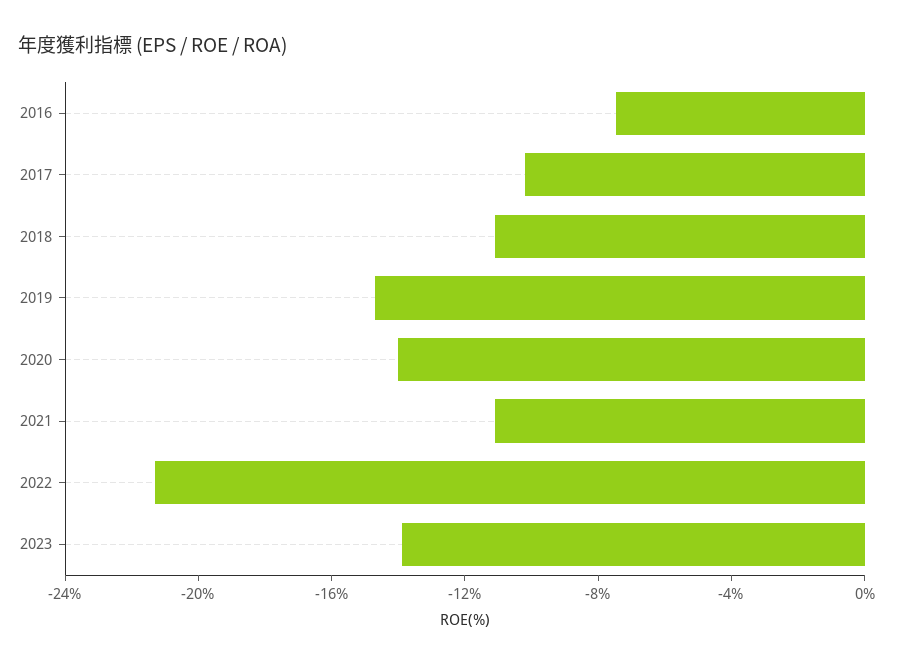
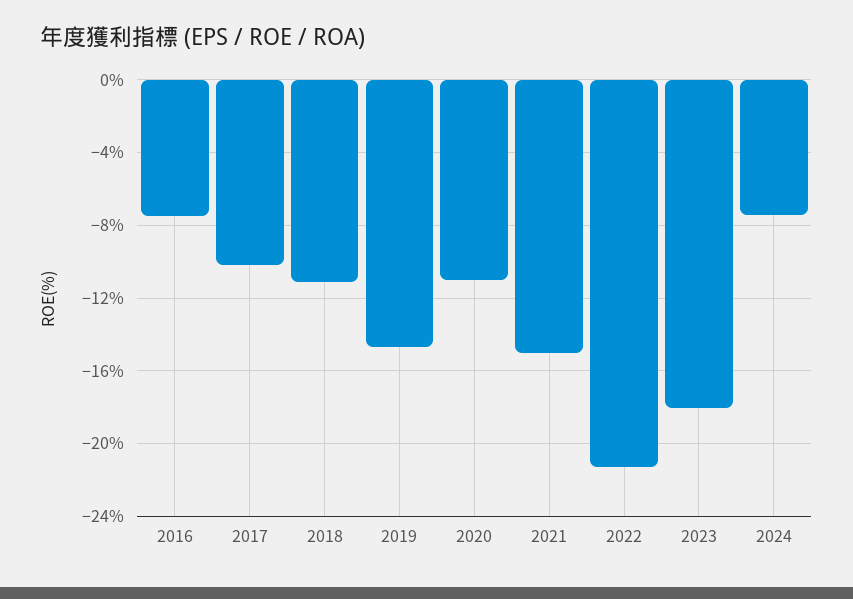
2020: -14 -> -11
2021: -11 -> -15
2023: -14 -> -18
2024: none -> -7.5

